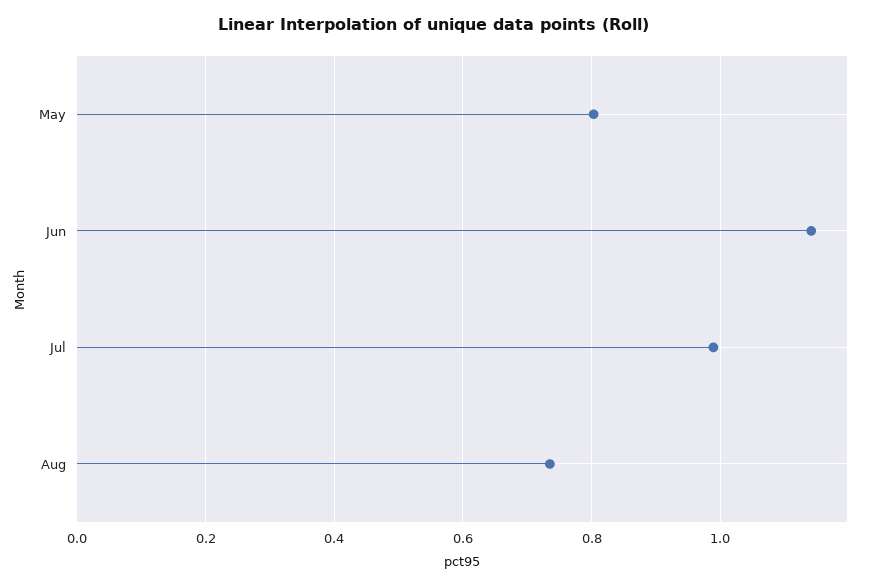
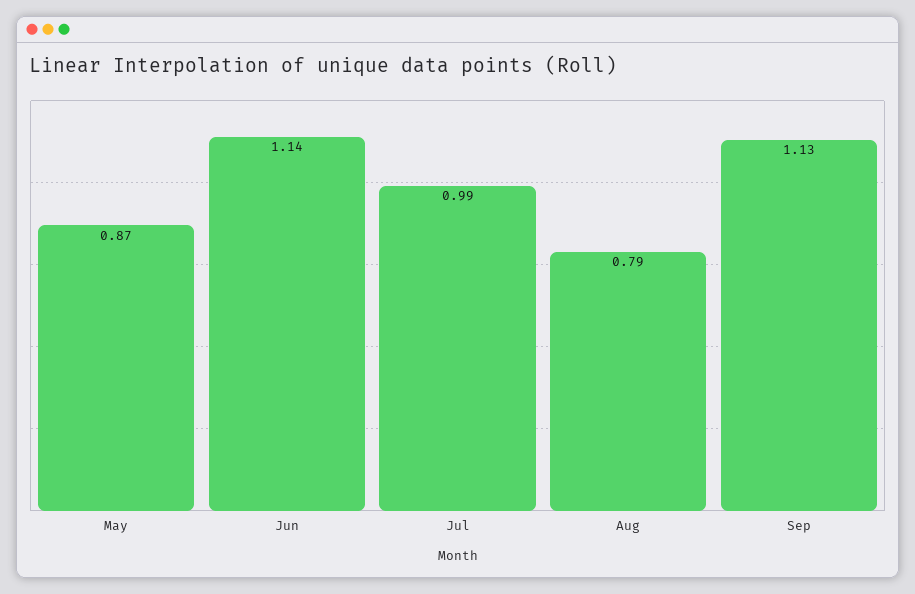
May: 0.8 -> 0.87
Aug: 0.74 -> 0.79
Sep: none -> 1.13

